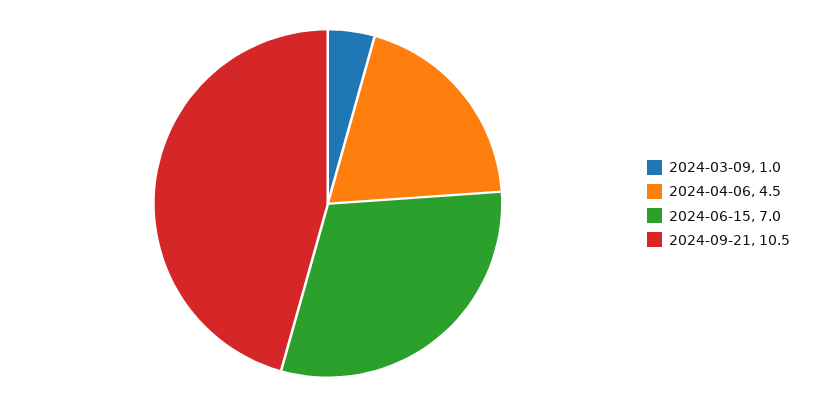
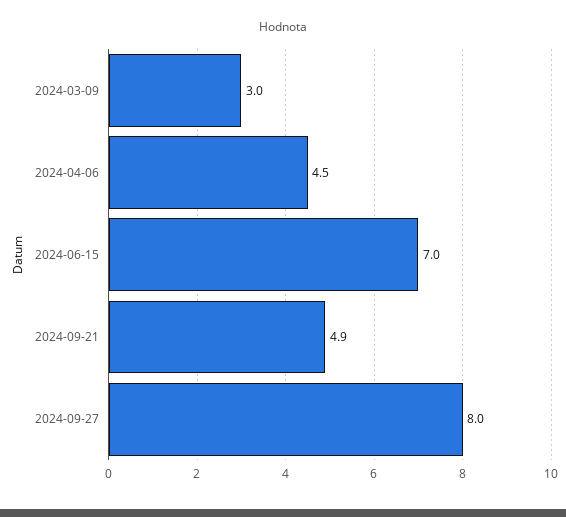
2024-03-09: 1 -> 3
2024-09-21: 10.5 -> 4.9
2024-09-27: none -> 8

